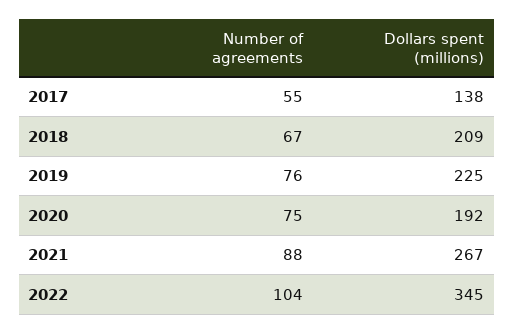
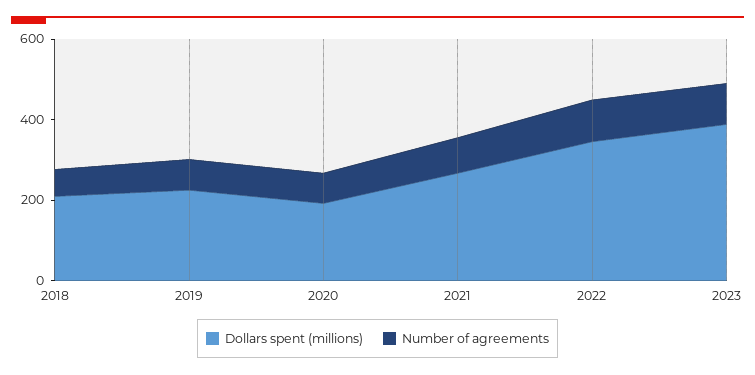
Number of agreements, 2017: 55 -> none
Dollars spent (millions), 2017: 138 -> none
Dollars spent (millions), 2023: none -> 400
Number of agreements, 2023: none -> 100

